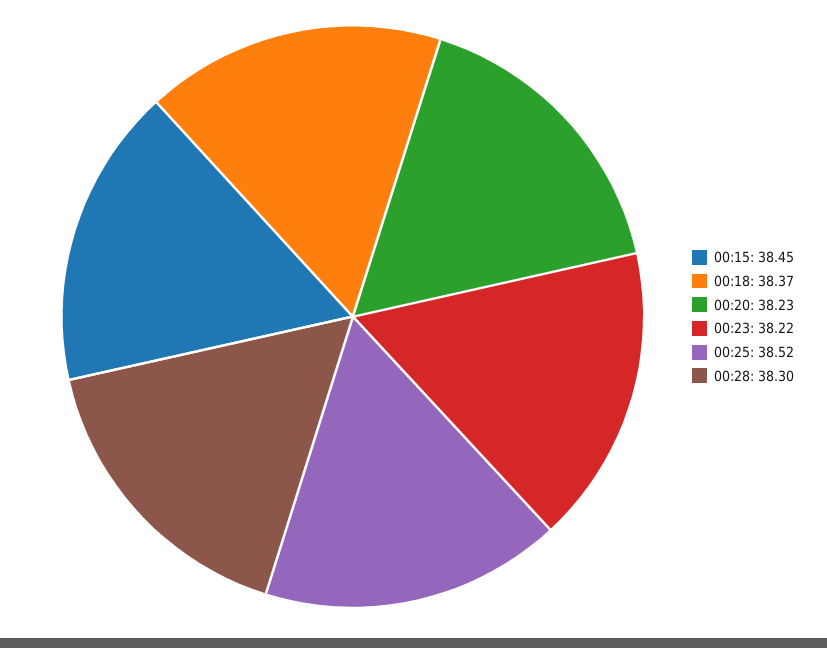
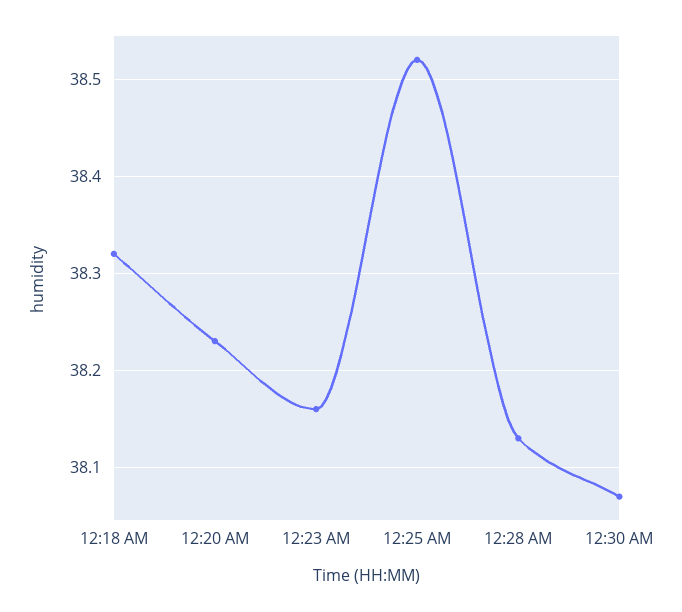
00:15: 38.45 -> none
00:18: 38.37 -> 38.32
00:23: 38.22 -> 38.16
00:28: 38.3 -> 38.13
12:30 AM: none -> 38.07

